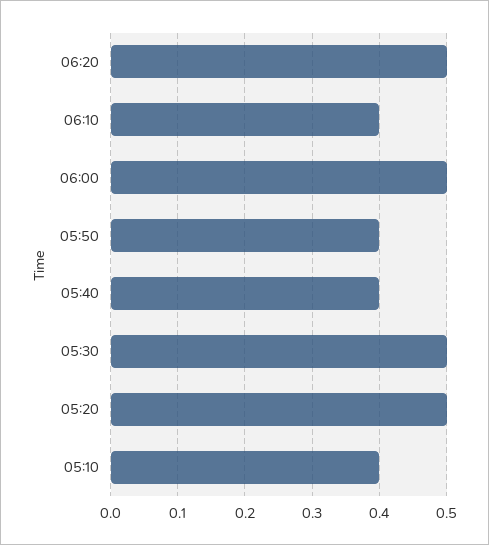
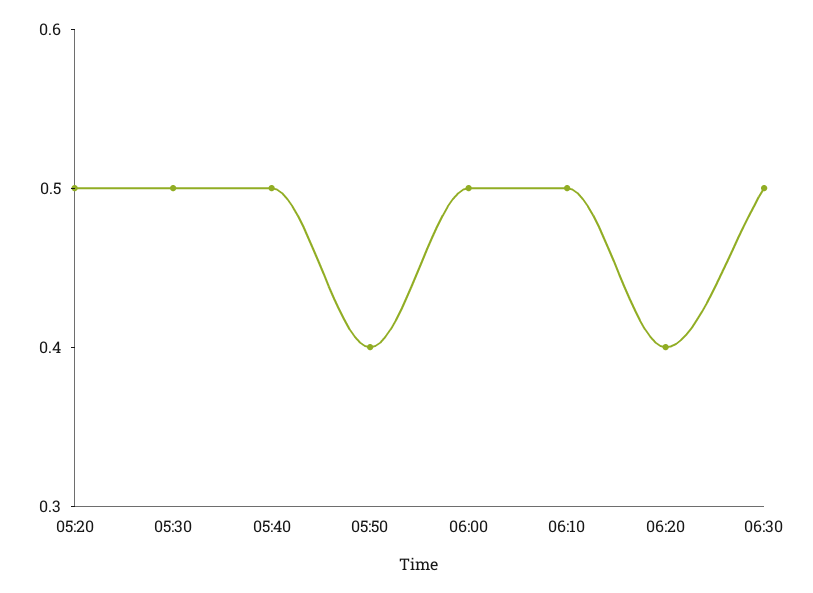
06:20: 0.5 -> 0.4
06:10: 0.4 -> 0.5
05:40: 0.4 -> 0.5
05:10: 0.4 -> none
06:30: none -> 0.5

